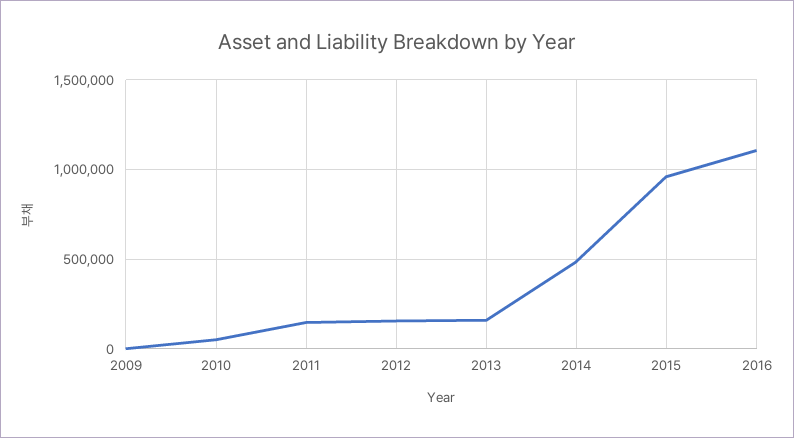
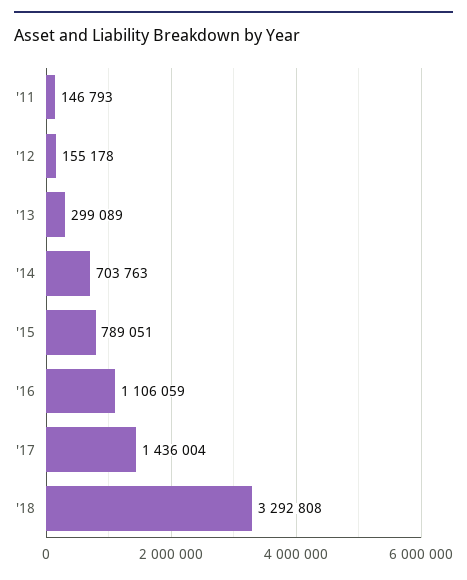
2009: 0 -> none
2010: 50000 -> none
2013: 150000 -> 299089
2014: 500000 -> 703763
2015: 950000 -> 789051
'17: none -> 1436004
'18: none -> 3292808

